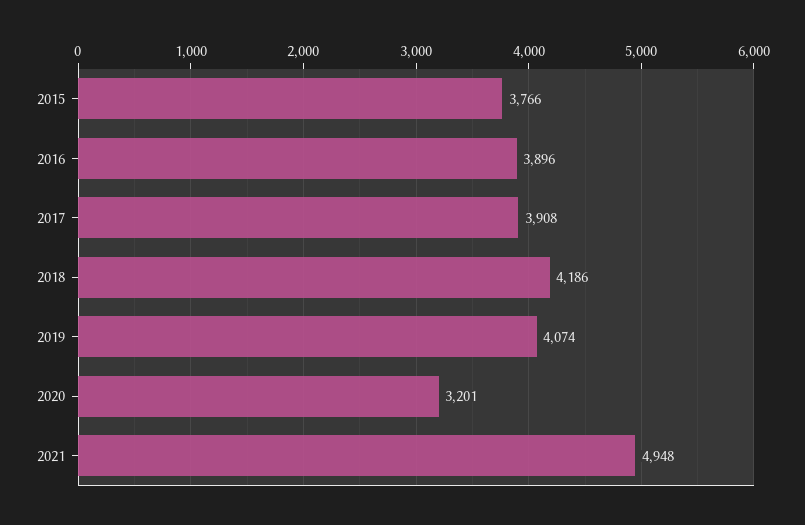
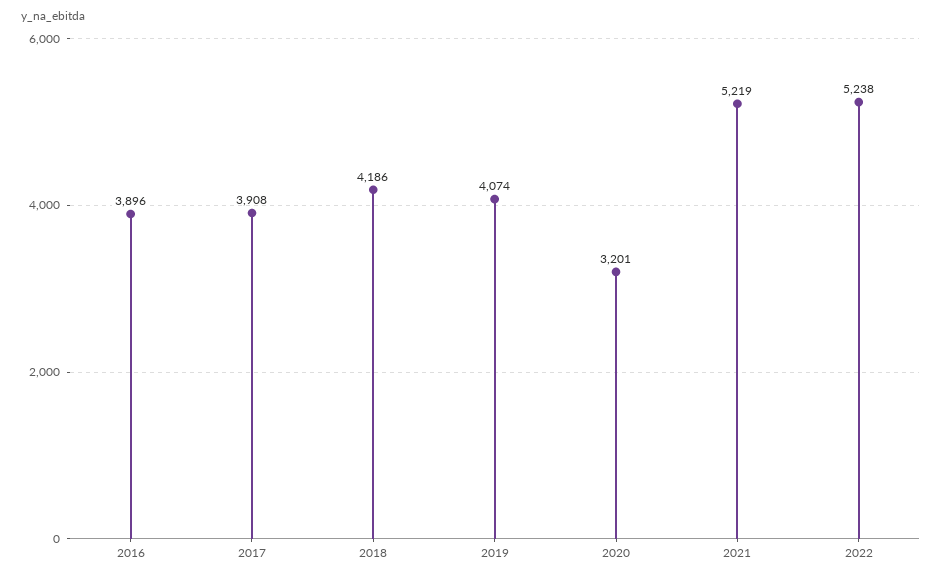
2015: 3766 -> none
2021: 4948 -> 5219
2022: none -> 5238

